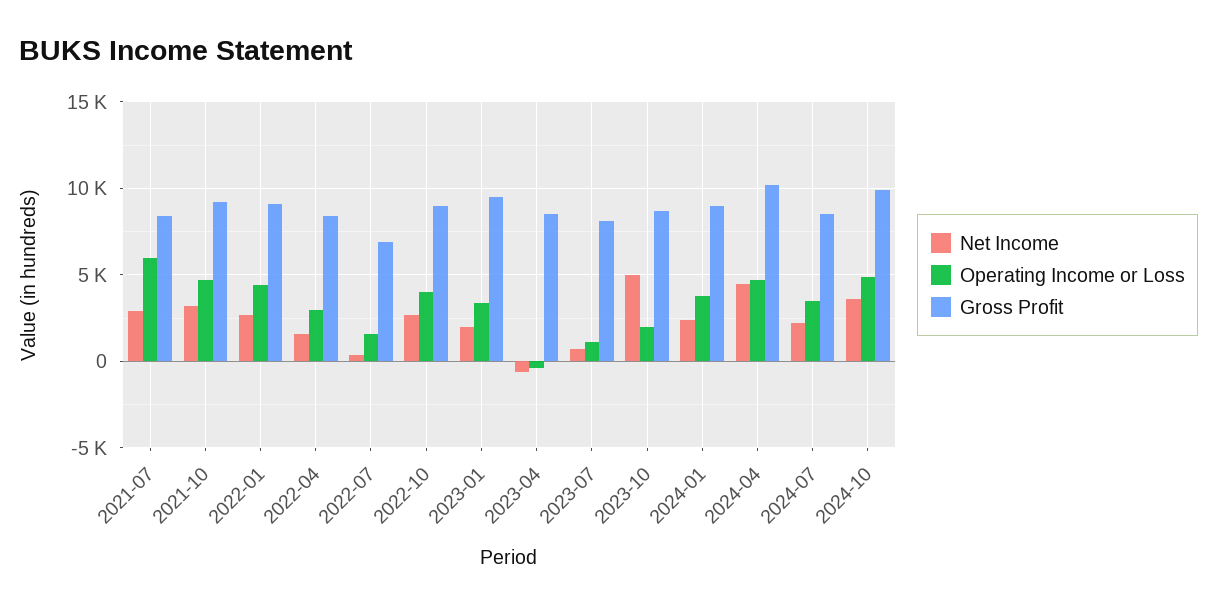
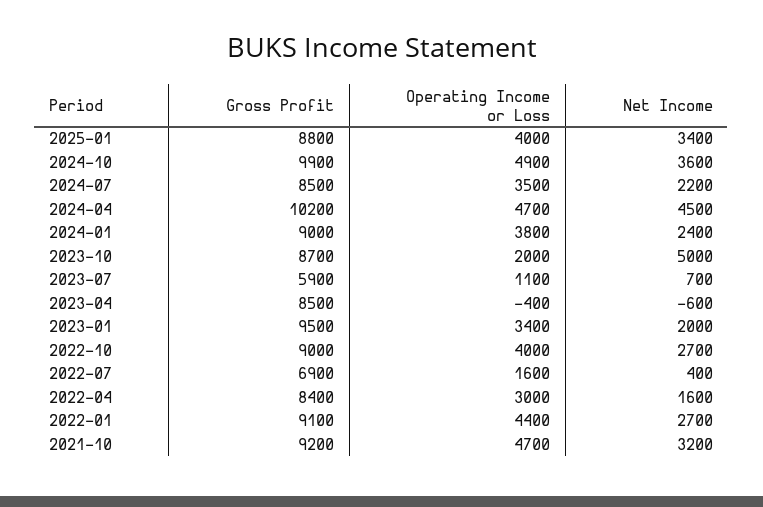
Net Income, 2021-07: 3000 -> none
Operating Income or Loss, 2021-07: 6000 -> none
Gross Profit, 2021-07: 8500 -> none
Gross Profit, 2023-07: 8000 -> 5900
Gross Profit, 2025-01: none -> 8800
Operating Income or Loss, 2025-01: none -> 4000
Net Income, 2025-01: none -> 3400

